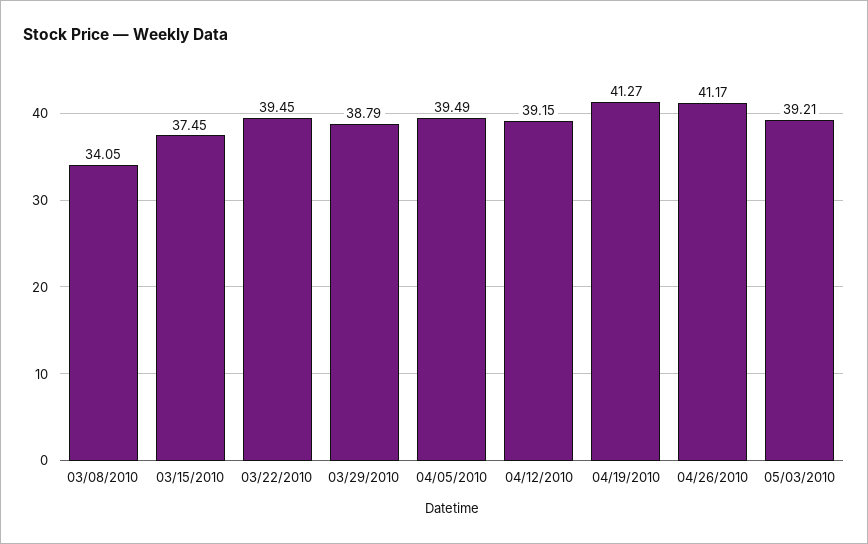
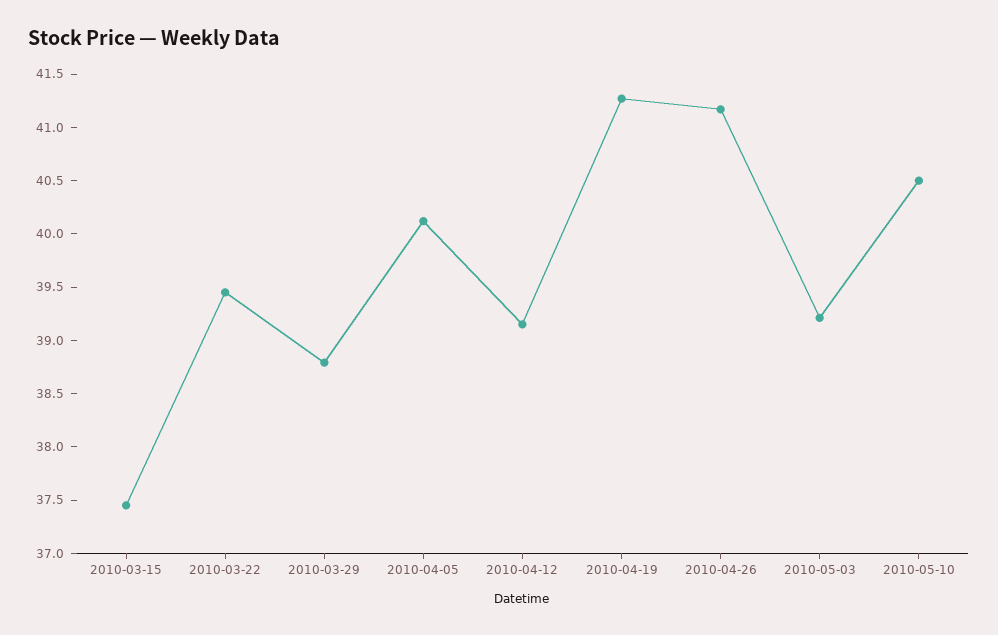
03/08/2010: 34.05 -> none
04/05/2010: 39.49 -> 40.1
2010-05-10: none -> 40.5

